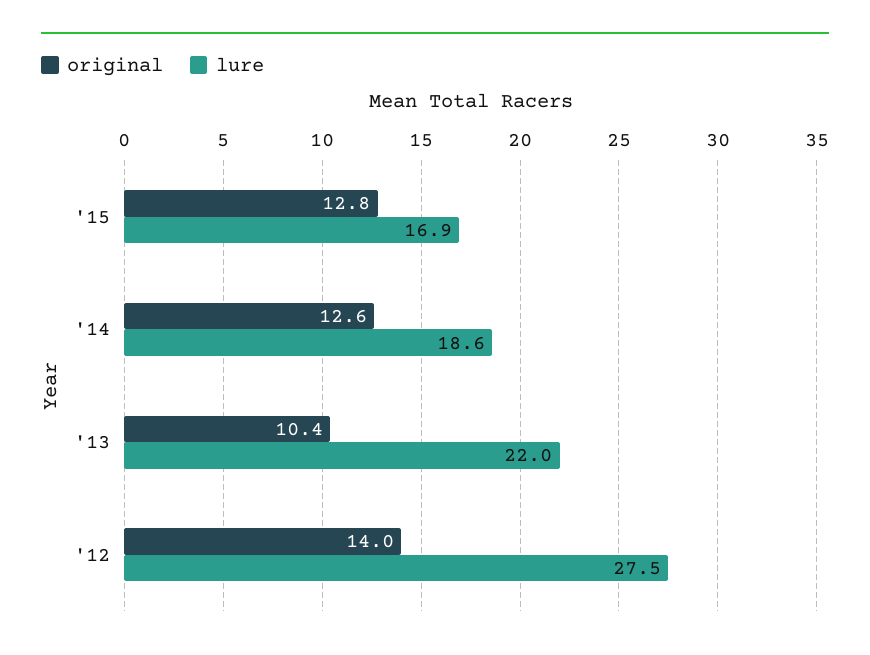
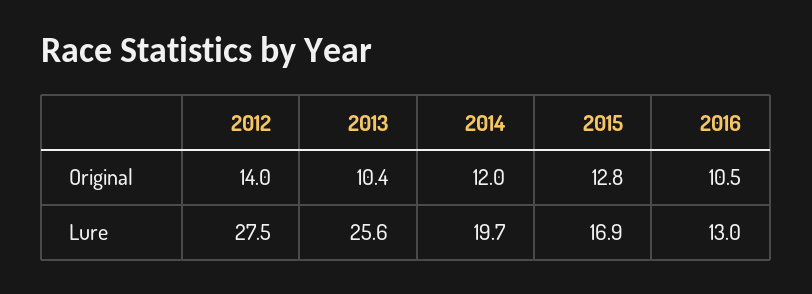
original, '14: 12.6 -> 12
lure, '14: 18.6 -> 19.7
lure, '13: 22 -> 25.6
original, 2016: none -> 10.5
lure, 2016: none -> 13

